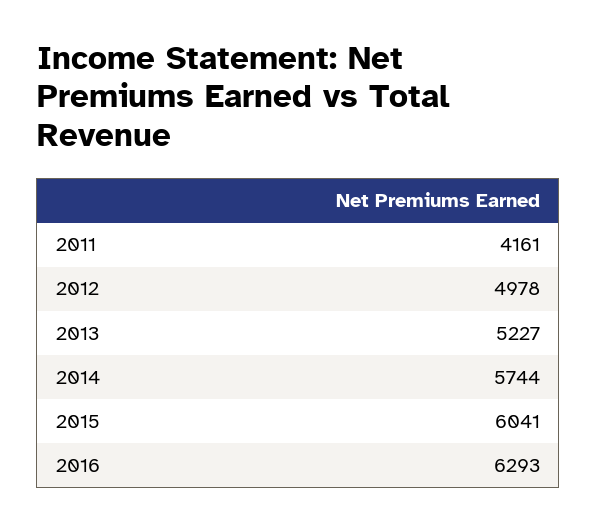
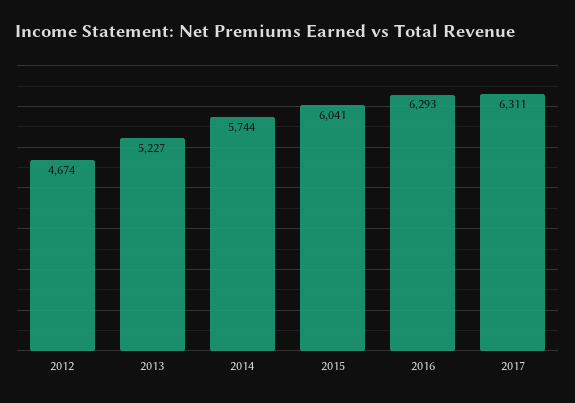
2011: 4161 -> none
2012: 4978 -> 4674
2017: none -> 6311

